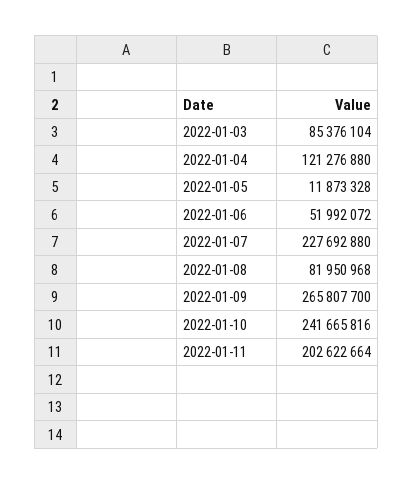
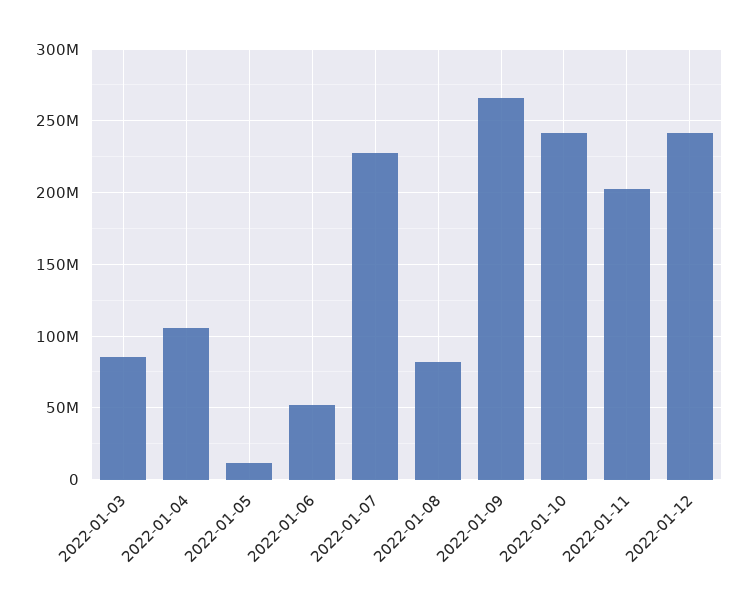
2022-01-04: 121276880 -> 105000000
2022-01-12: none -> 240000000

